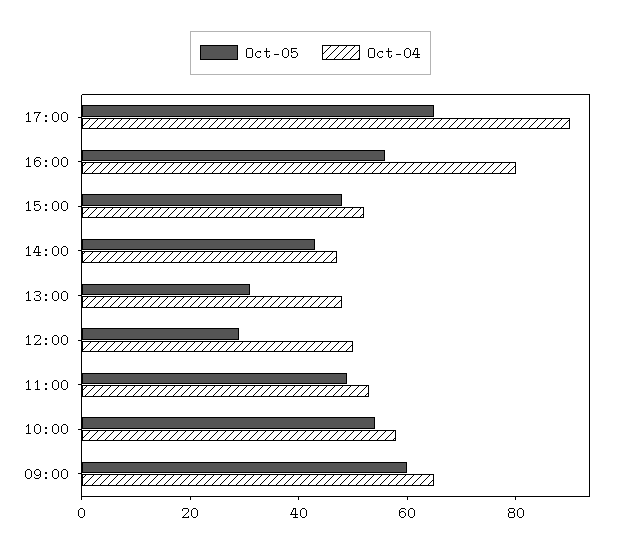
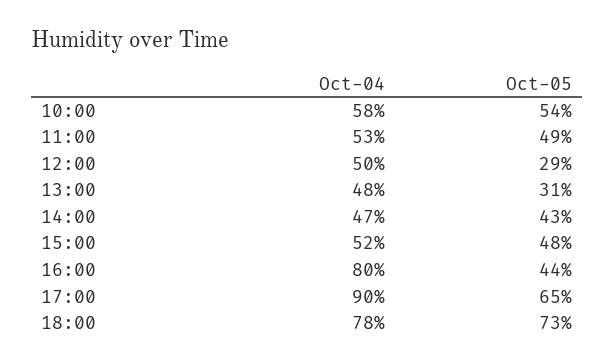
Oct-05, 16:00: 55 -> 44
Oct-05, 09:00: 60 -> none
Oct-04, 09:00: 65 -> none
Oct-04, 18:00: none -> 78
Oct-05, 18:00: none -> 73

